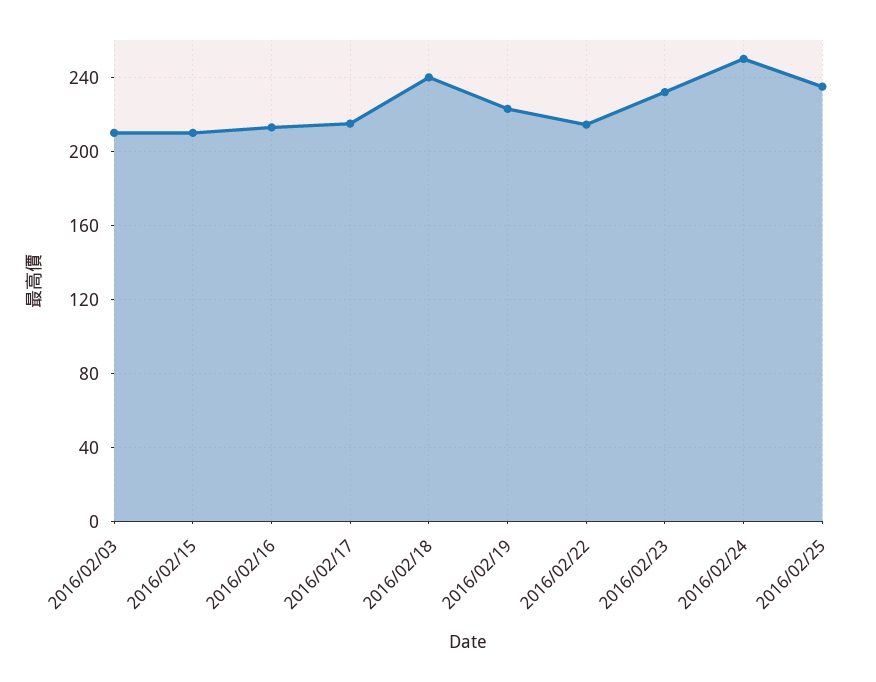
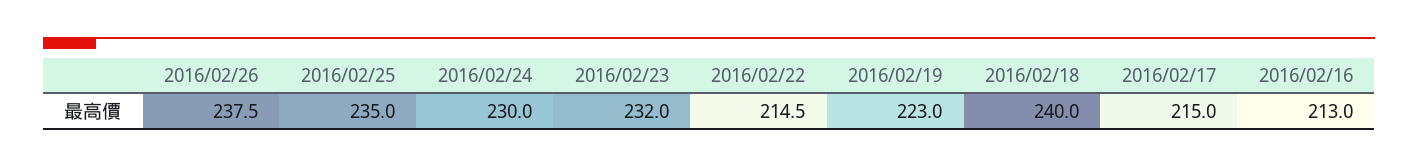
2016/02/03: 210 -> none
2016/02/15: 210 -> none
2016/02/24: 250 -> 230
2016/02/26: none -> 237.5

